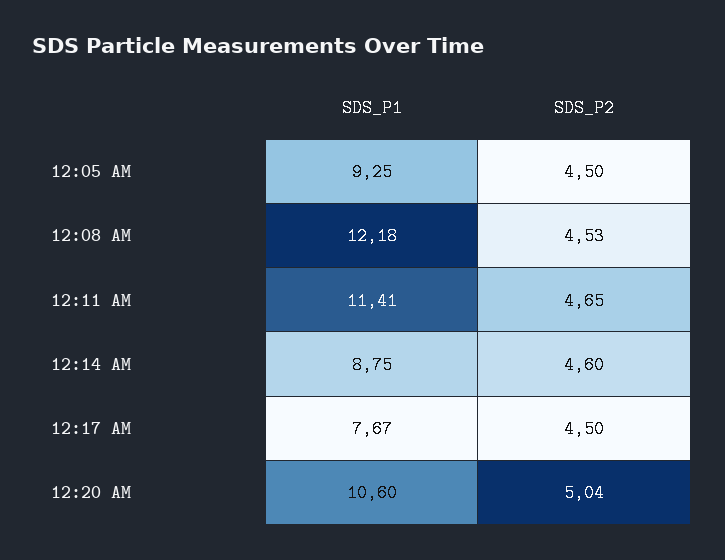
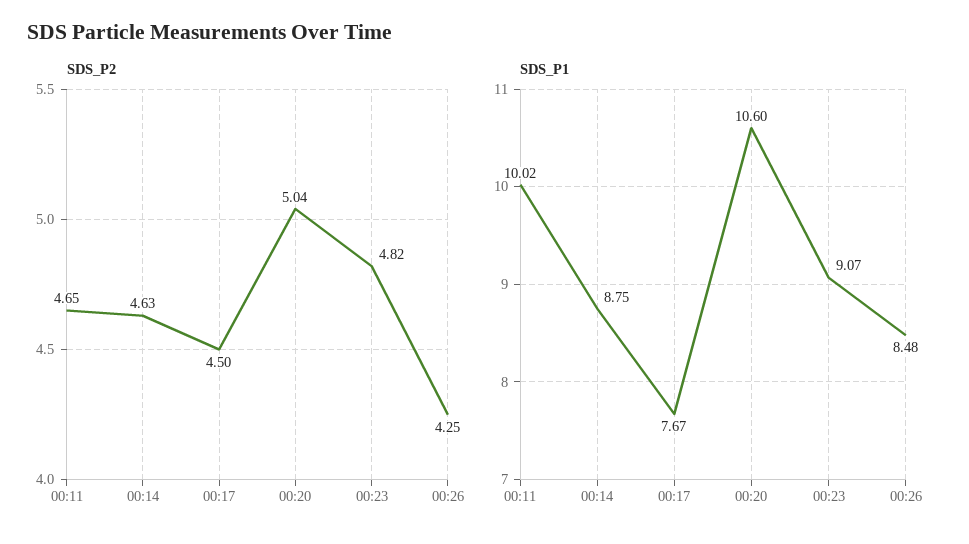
SDS_P1, 12:05 AM: 9.25 -> none
SDS_P2, 12:05 AM: 4.5 -> none
SDS_P1, 12:08 AM: 12.18 -> none
SDS_P2, 12:08 AM: 4.53 -> none
SDS_P1, 12:11 AM: 11.41 -> 10.02
SDS_P2, 12:14 AM: 4.6 -> 4.63
SDS_P2, 00:23: none -> 4.82
SDS_P2, 00:26: none -> 4.25
SDS_P1, 00:23: none -> 9.07
SDS_P1, 00:26: none -> 8.48

